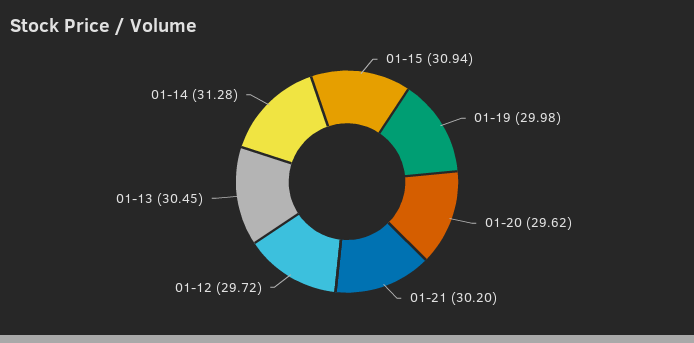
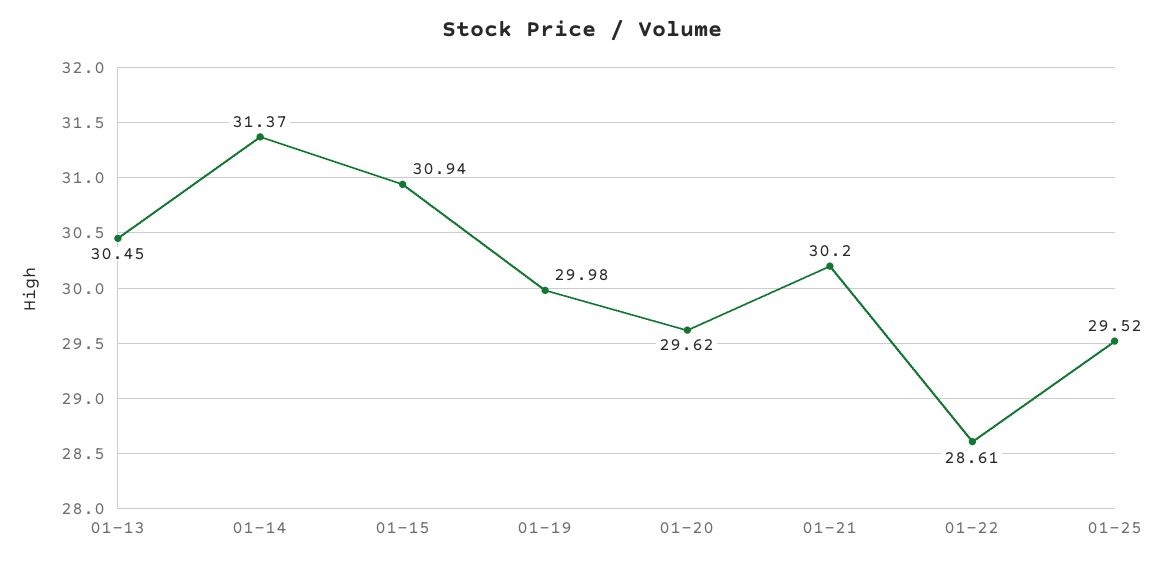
01-12: 29.72 -> none
01-14: 31.28 -> 31.37
01-22: none -> 28.61
01-25: none -> 29.52

